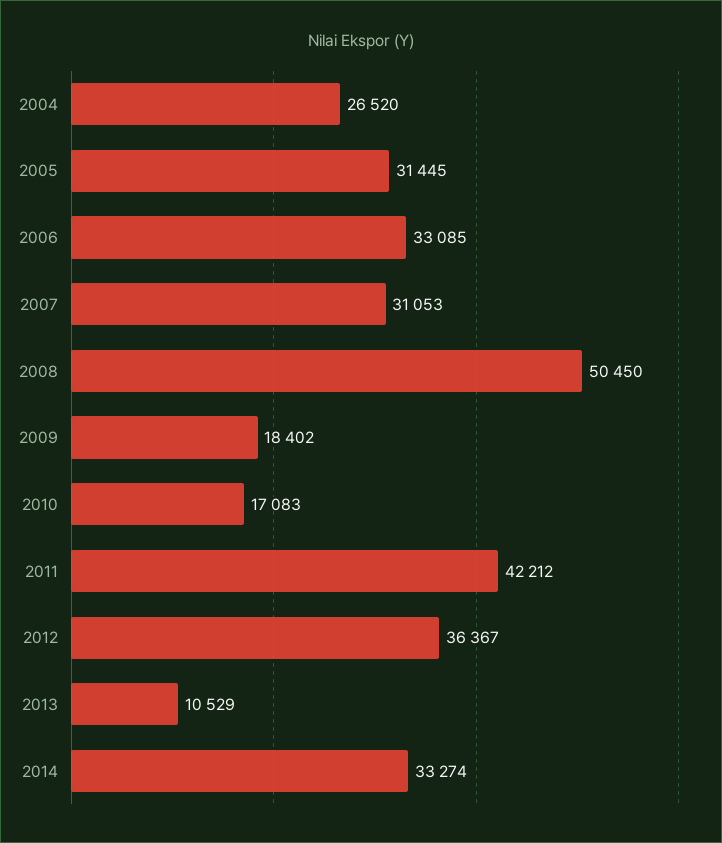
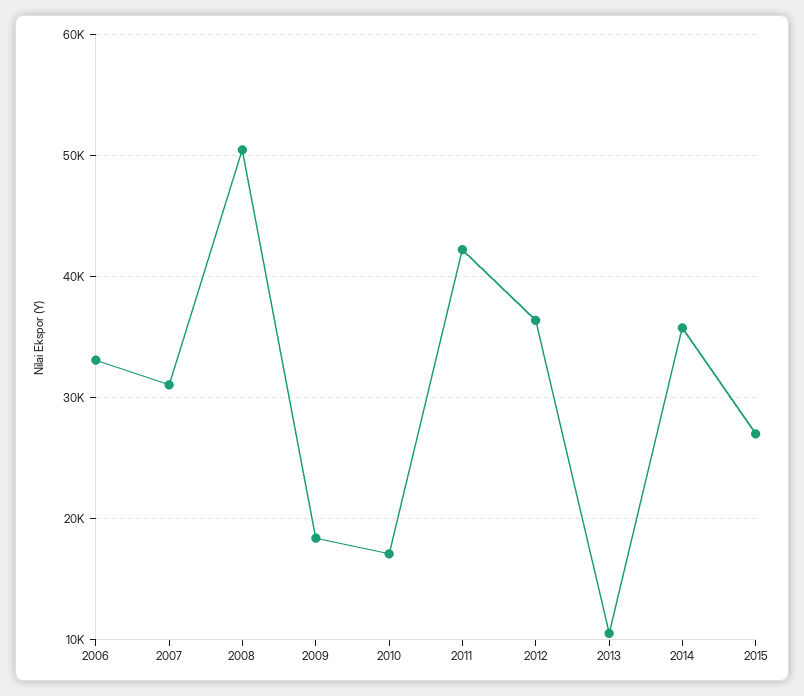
2004: 26520 -> none
2005: 31445 -> none
2014: 33274 -> 36000
2015: none -> 27000

